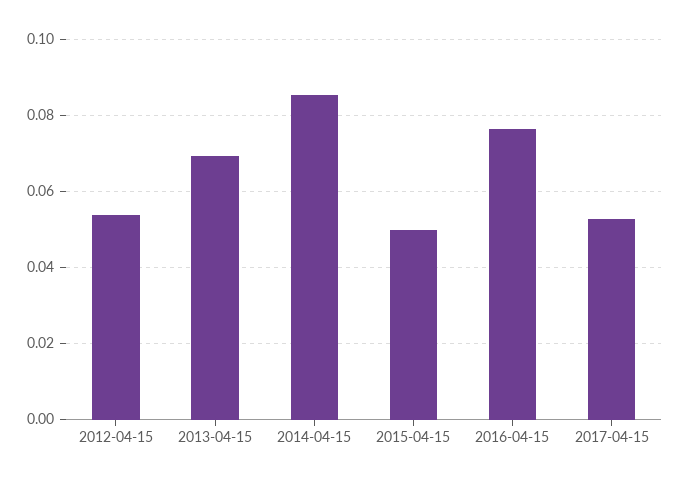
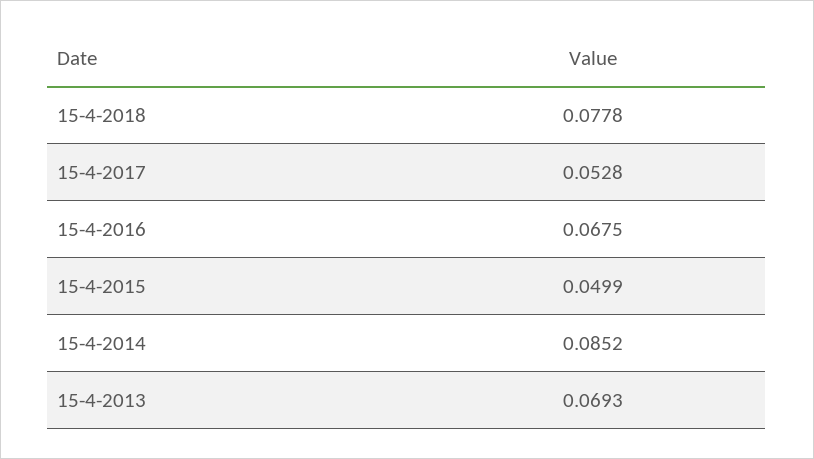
2012-04-15: 0.054 -> none
2016-04-15: 0.076 -> 0.0675
15-4-2018: none -> 0.0778

